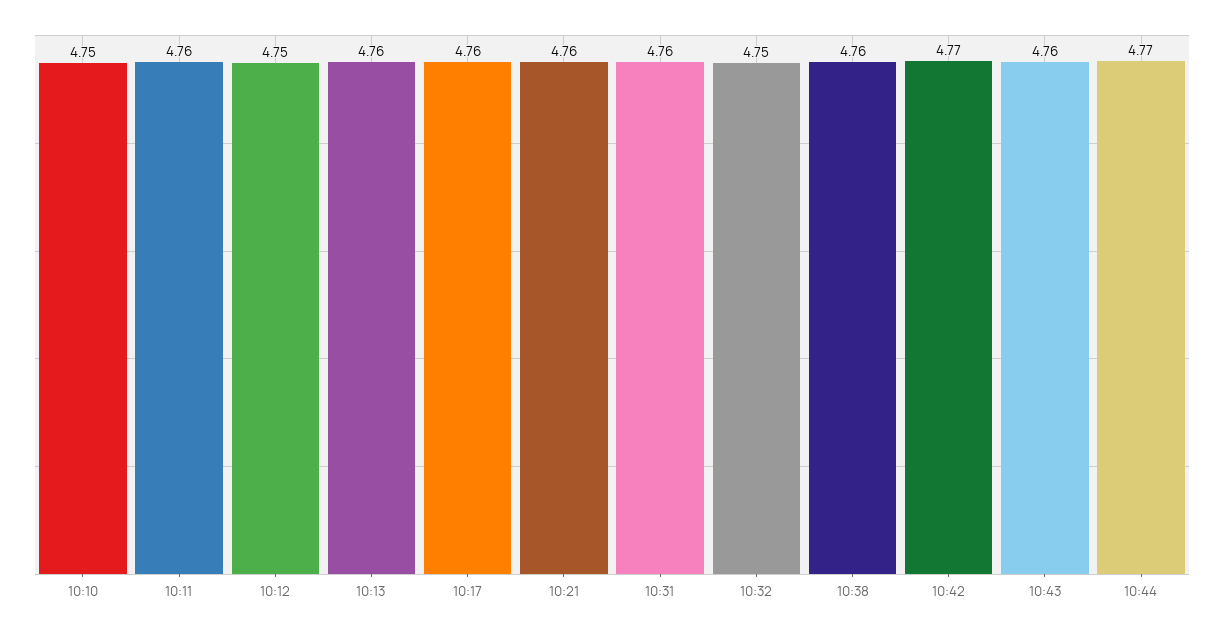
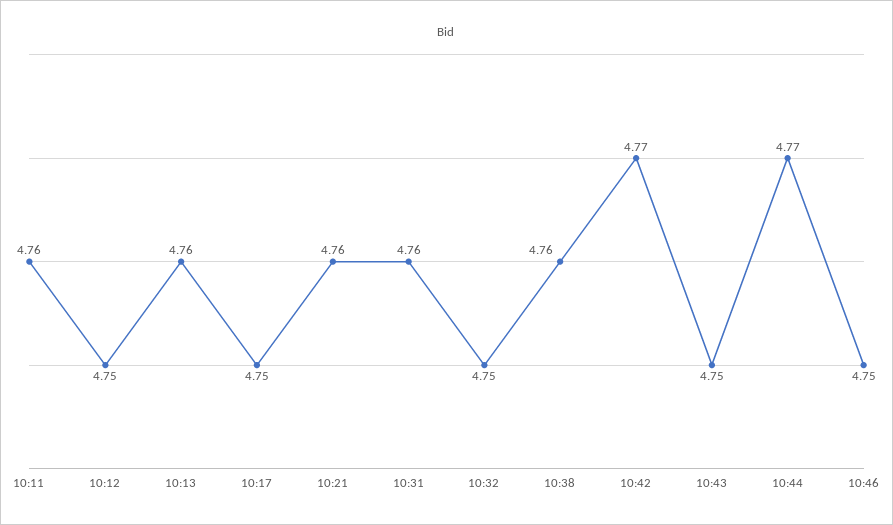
10:10: 4.75 -> none
10:17: 4.76 -> 4.75
10:43: 4.76 -> 4.75
10:46: none -> 4.75

